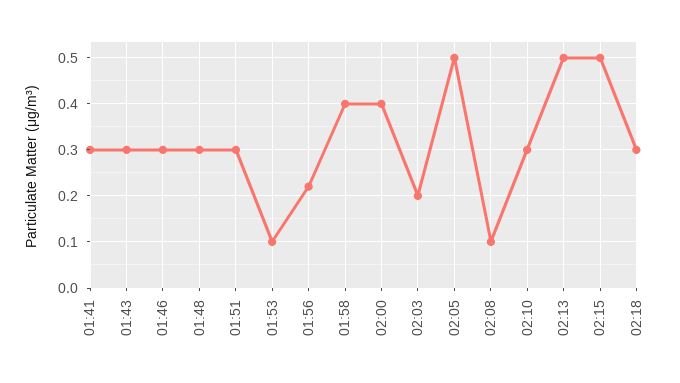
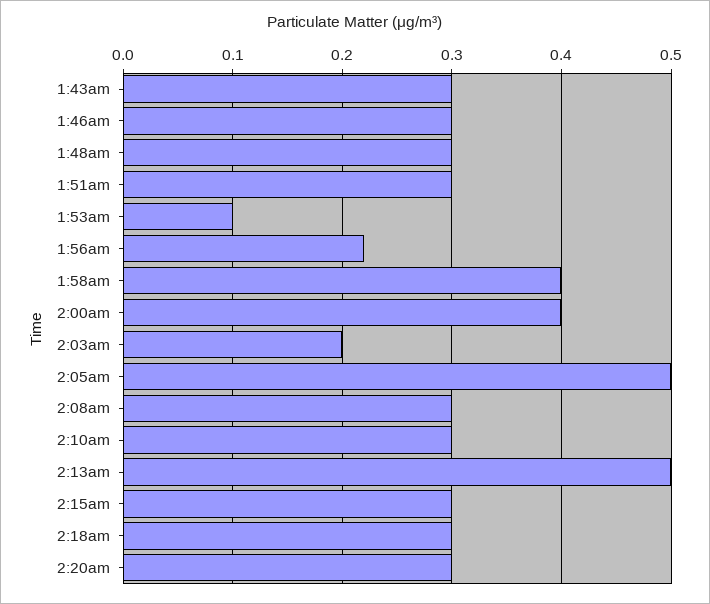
01:41: 0.3 -> none
02:08: 0.1 -> 0.3
02:15: 0.5 -> 0.3
2:20am: none -> 0.3

